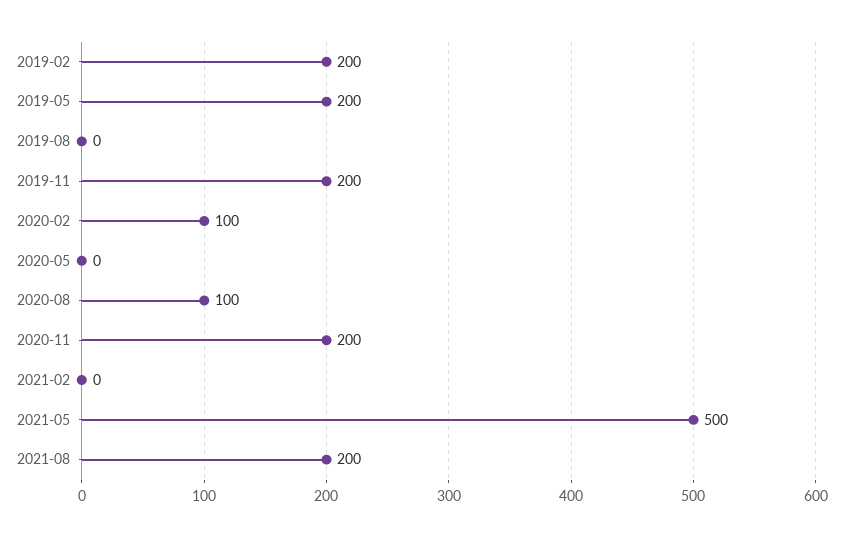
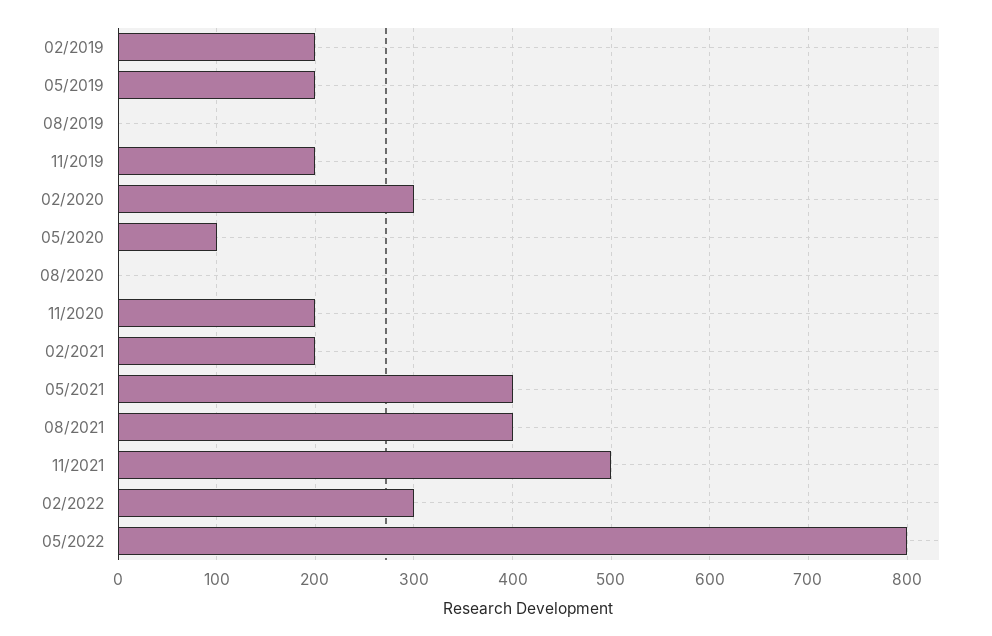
2020-02: 100 -> 300
2020-05: 0 -> 100
2020-08: 100 -> 0
2021-02: 0 -> 200
2021-05: 500 -> 400
2021-08: 200 -> 400
11/2021: none -> 500
02/2022: none -> 300
05/2022: none -> 800

